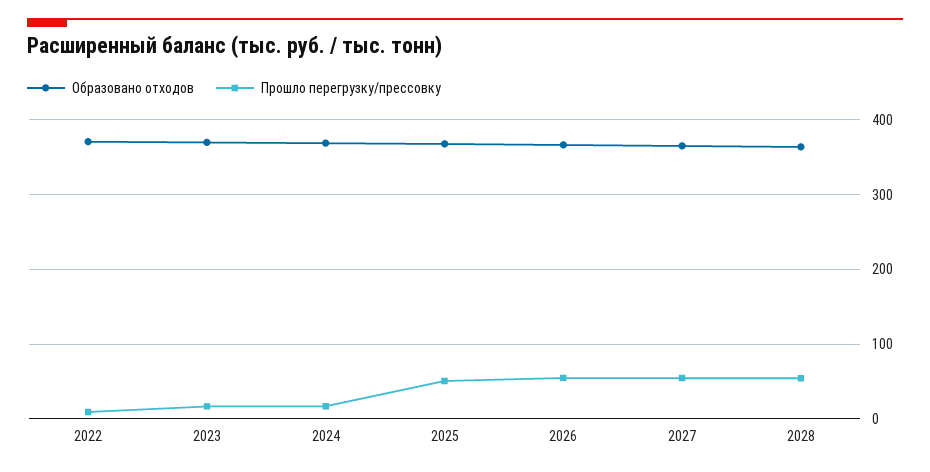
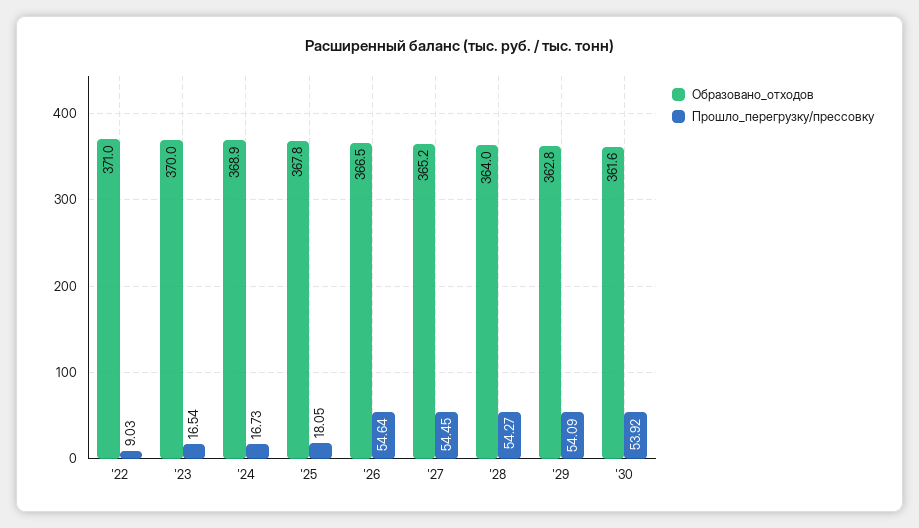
Прошло перегрузку/прессовку, 2025: 50 -> 18.05
Образовано отходов, '29: none -> 362.8
Прошло перегрузку/прессовку, '29: none -> 54.09
Образовано отходов, '30: none -> 361.6
Прошло перегрузку/прессовку, '30: none -> 53.92

